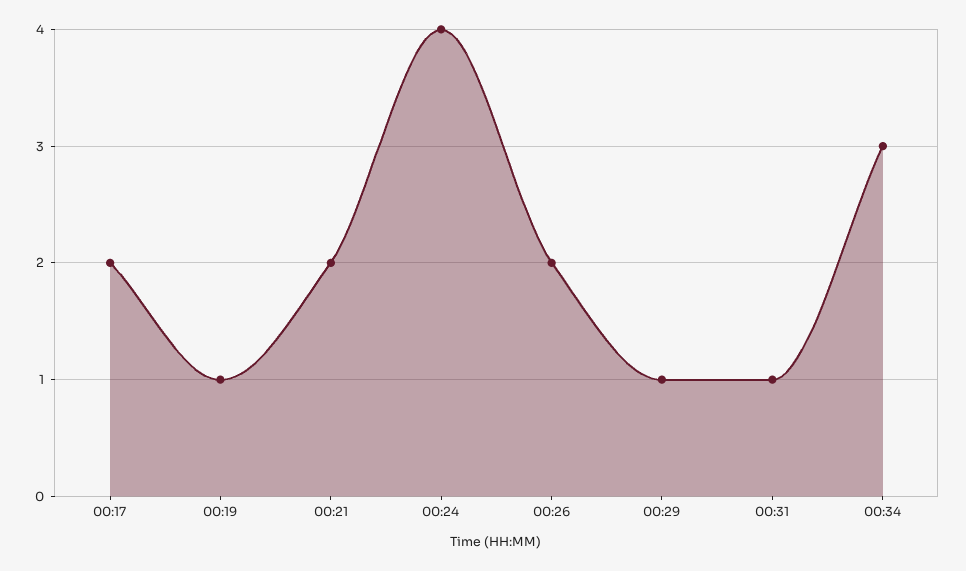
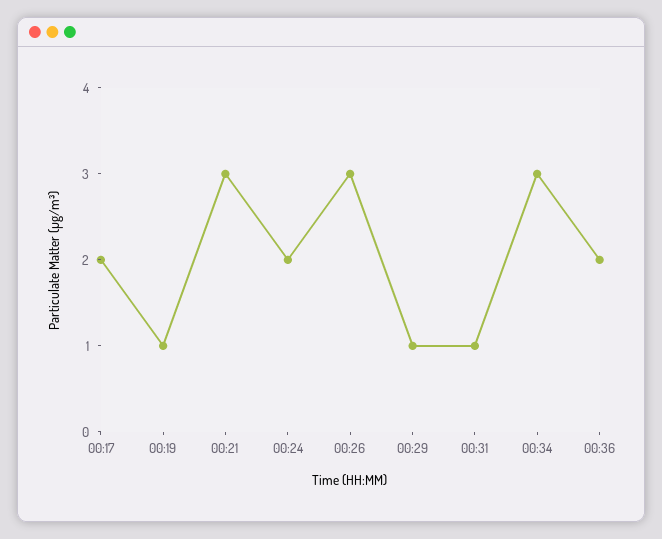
00:21: 2 -> 3
00:24: 4 -> 2
00:26: 2 -> 3
00:36: none -> 2

